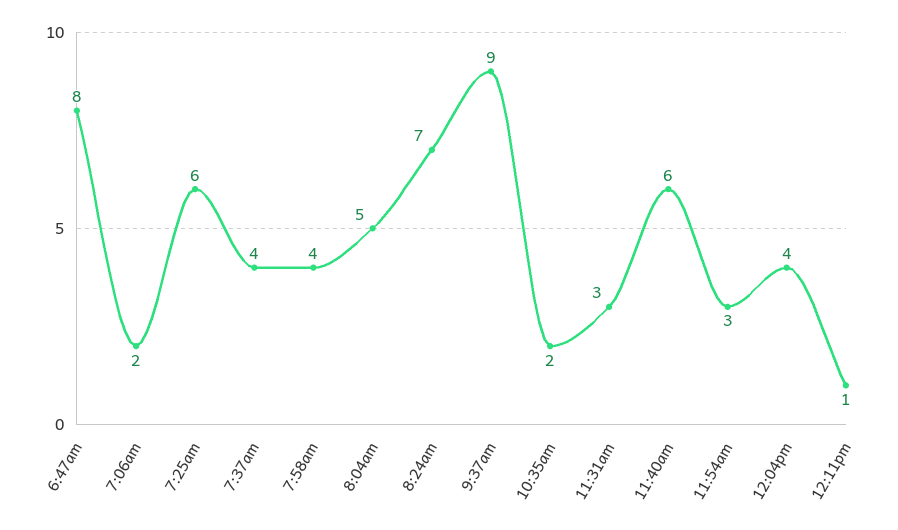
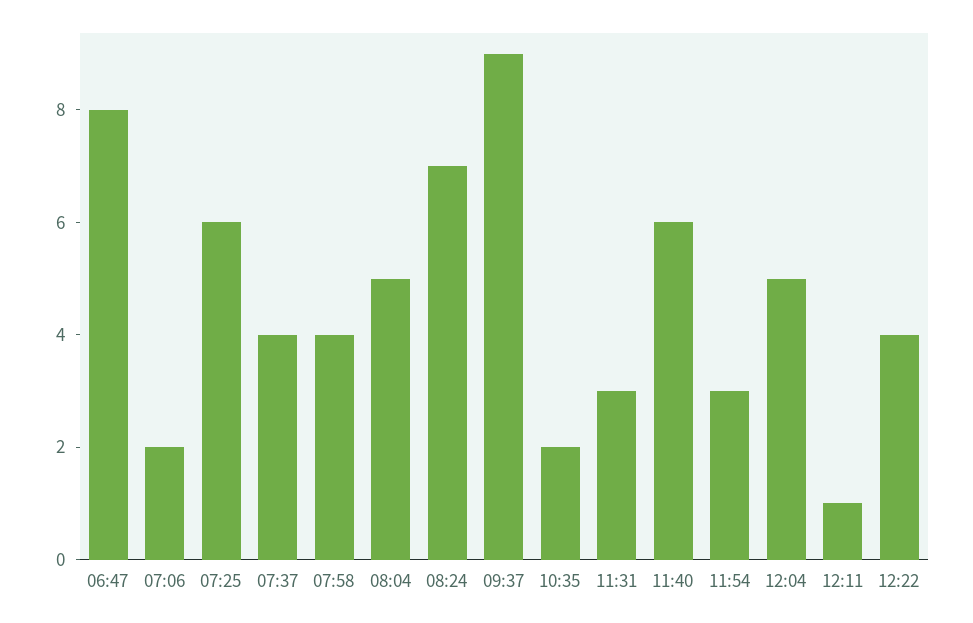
12:04pm: 4 -> 5
12:22: none -> 4

